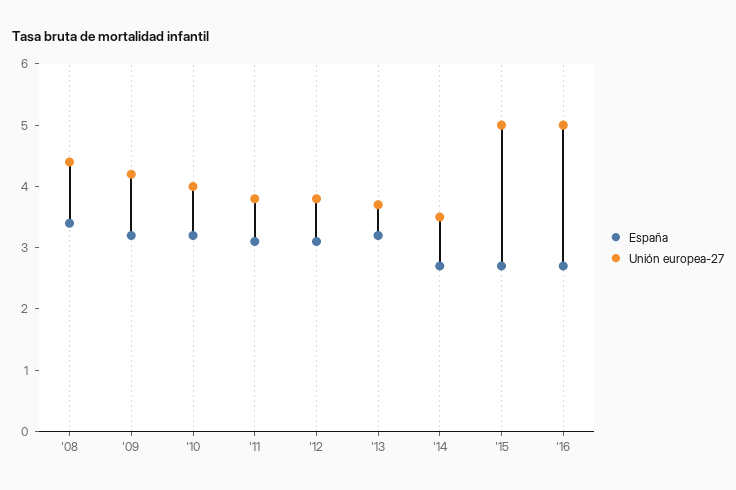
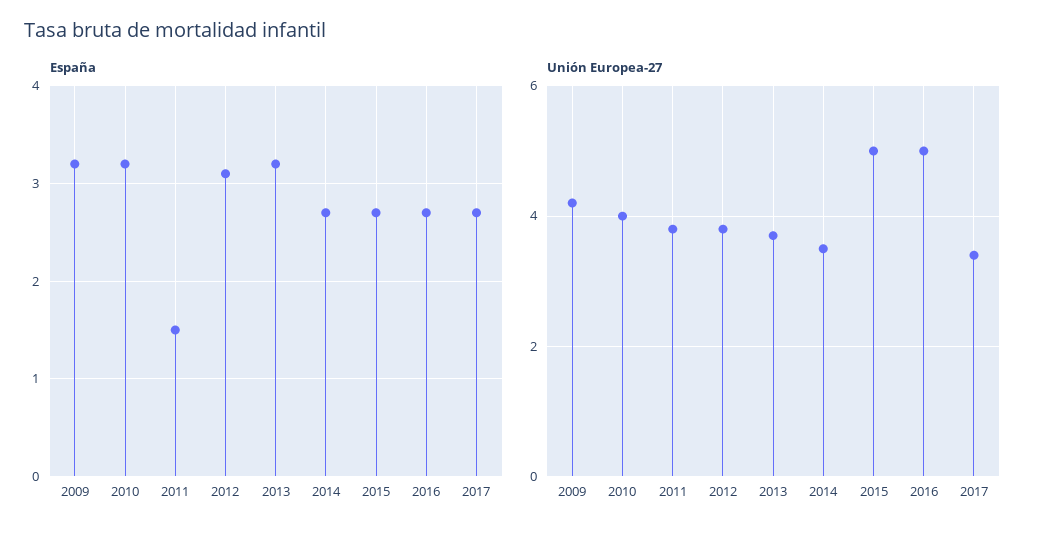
España, '08: 3.5 -> none
Unión europea-27, '08: 4.5 -> none
España, '11: 3 -> 1.5
España, 2017: none -> 2.7
Unión europea-27, 2017: none -> 3.5

